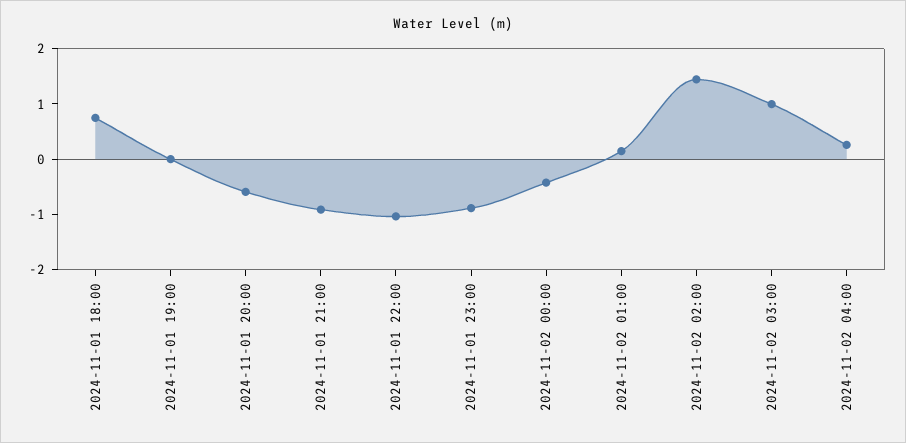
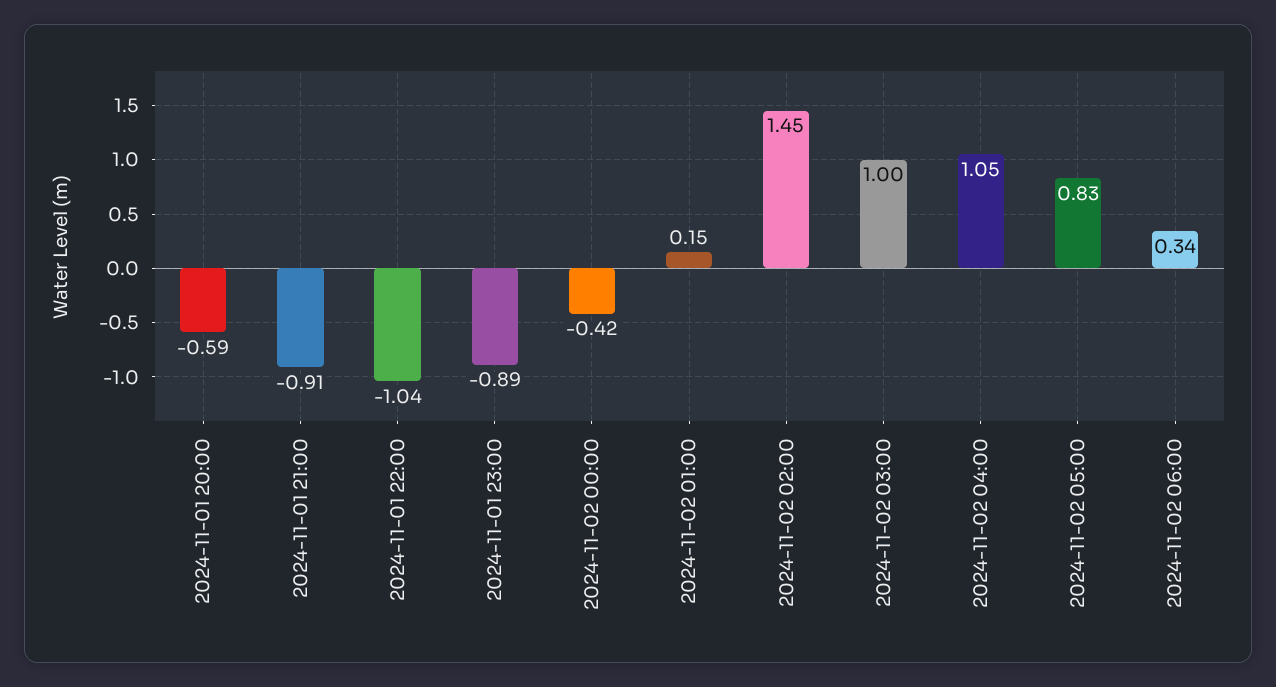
2024-11-01 18:00: 0.8 -> none
2024-11-01 19:00: 0 -> none
2024-11-02 04:00: 0.2 -> 1.05
2024-11-02 05:00: none -> 0.83
2024-11-02 06:00: none -> 0.34

